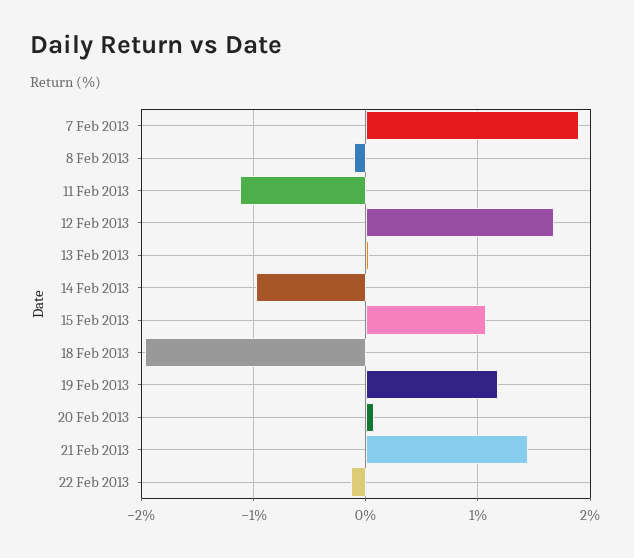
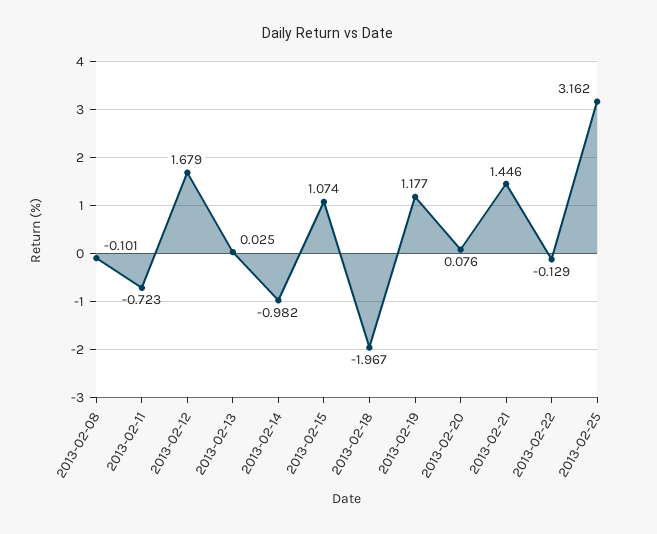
7 Feb 2013: 1.9 -> none
11 Feb 2013: -1.1 -> -0.723
2013-02-25: none -> 3.162

